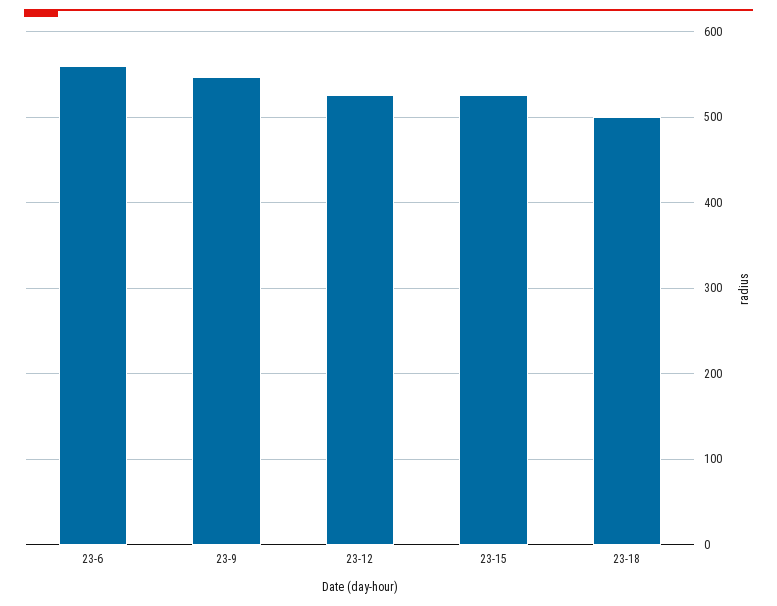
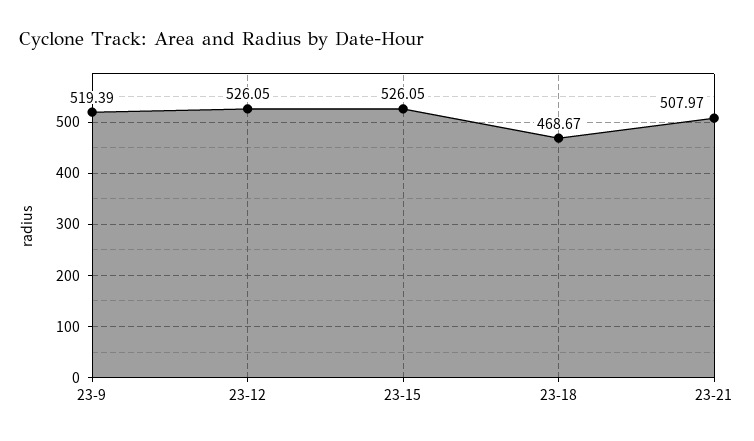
23-6: 560 -> none
23-9: 550 -> 519.39
23-18: 500 -> 468.67
23-21: none -> 507.97

